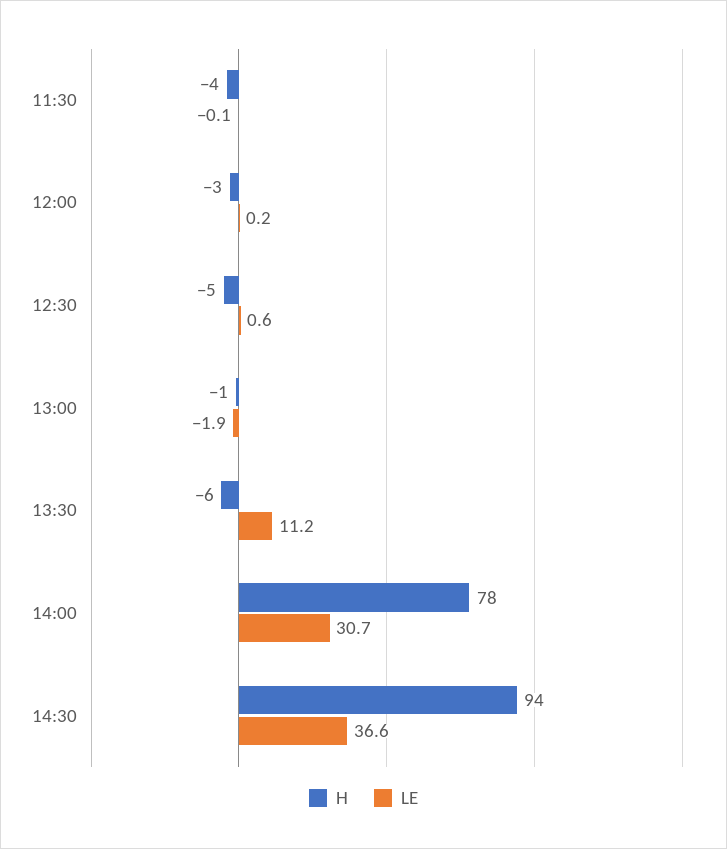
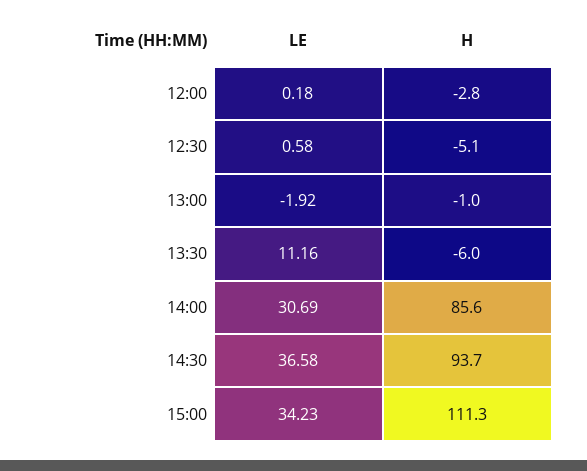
H, 11:30: -4 -> none
LE, 11:30: -0.1 -> none
H, 14:00: 78 -> 85.6
LE, 15:00: none -> 34.23
H, 15:00: none -> 111.3

